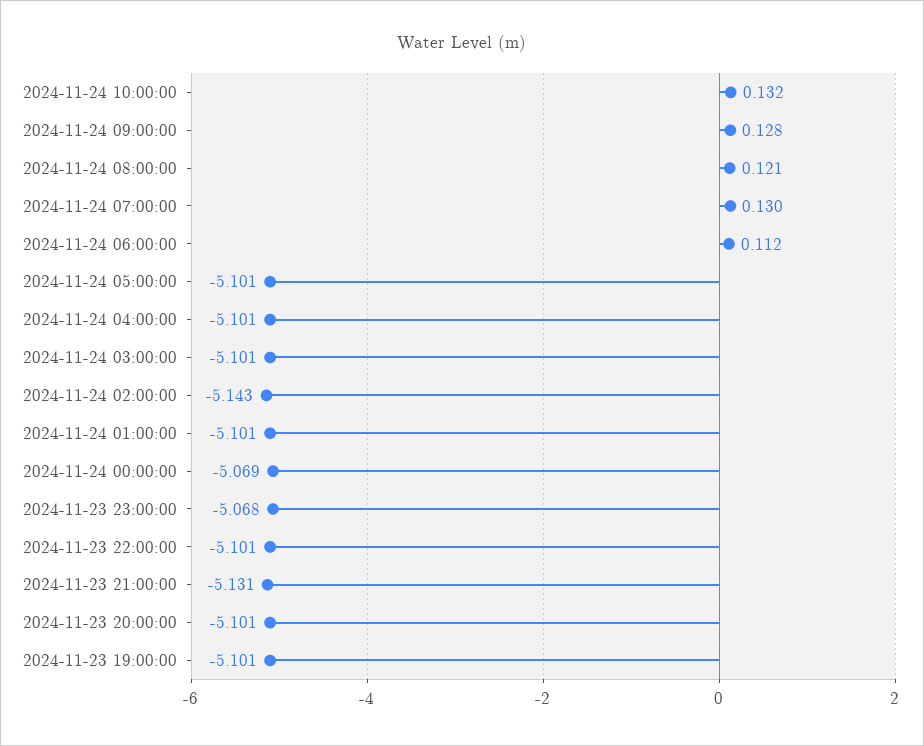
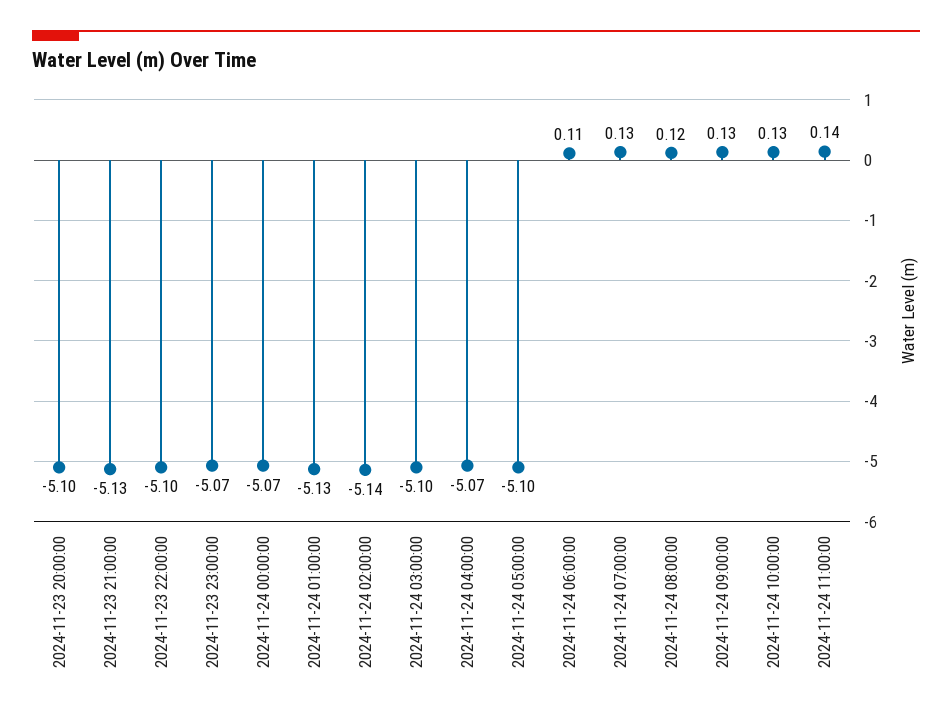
2024-11-24 04:00:00: -5.101 -> -5.07
2024-11-24 01:00:00: -5.101 -> -5.13
2024-11-23 19:00:00: -5.101 -> none
2024-11-24 11:00:00: none -> 0.14

